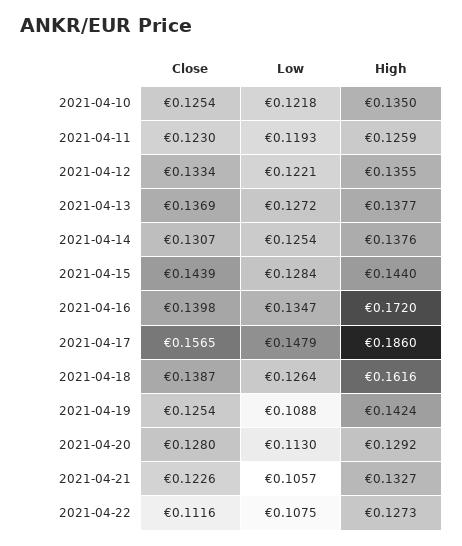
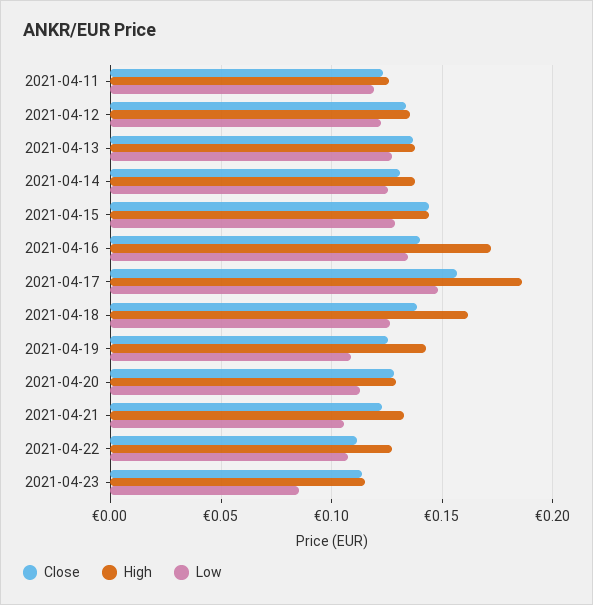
Close, 2021-04-10: 0.1254 -> none
Low, 2021-04-10: 0.1218 -> none
High, 2021-04-10: 0.135 -> none
Close, 2021-04-23: none -> 0.115
High, 2021-04-23: none -> 0.115
Low, 2021-04-23: none -> 0.085

